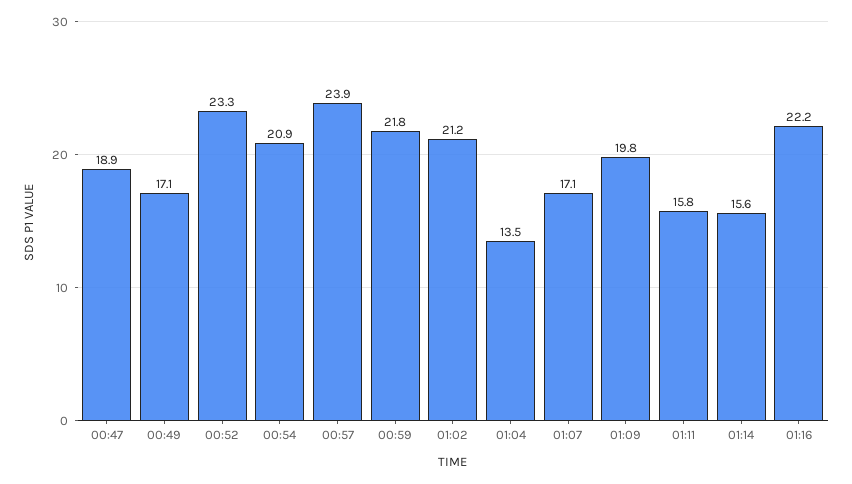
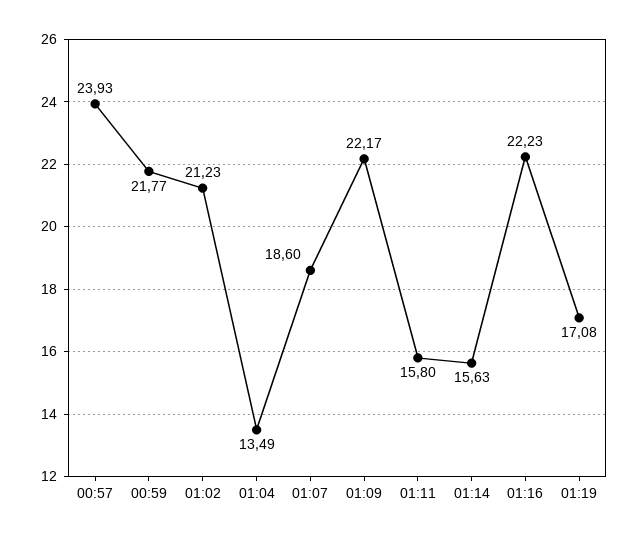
00:47: 18.9 -> none
00:49: 17.1 -> none
00:52: 23.3 -> none
00:54: 20.9 -> none
01:07: 17.1 -> 18.6
01:09: 19.8 -> 22.17
01:19: none -> 17.08

